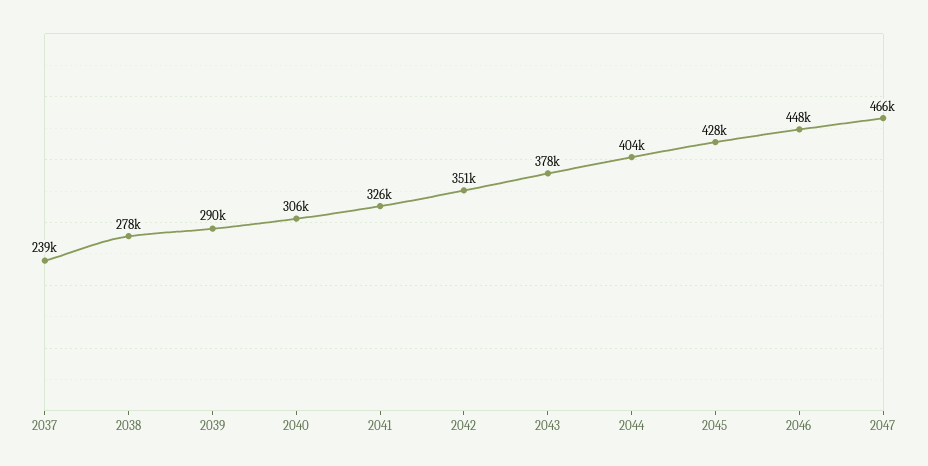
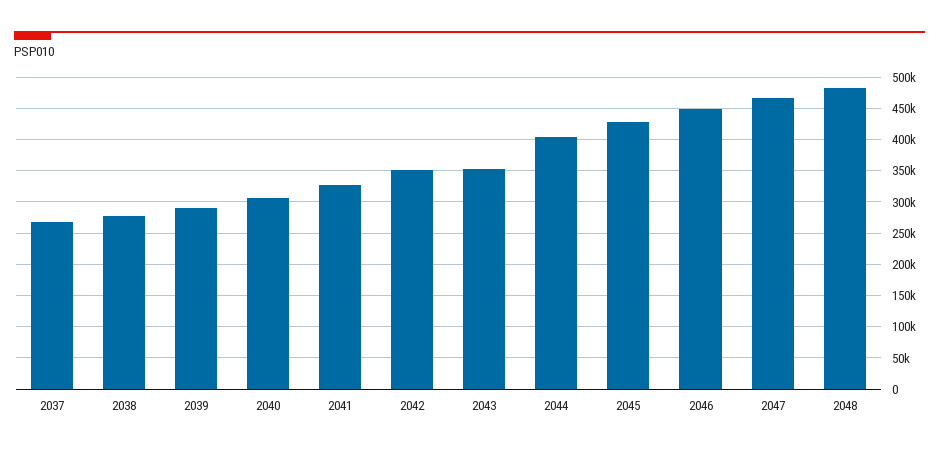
2037: 239000 -> 270000
2043: 378000 -> 350000
2048: none -> 480000

